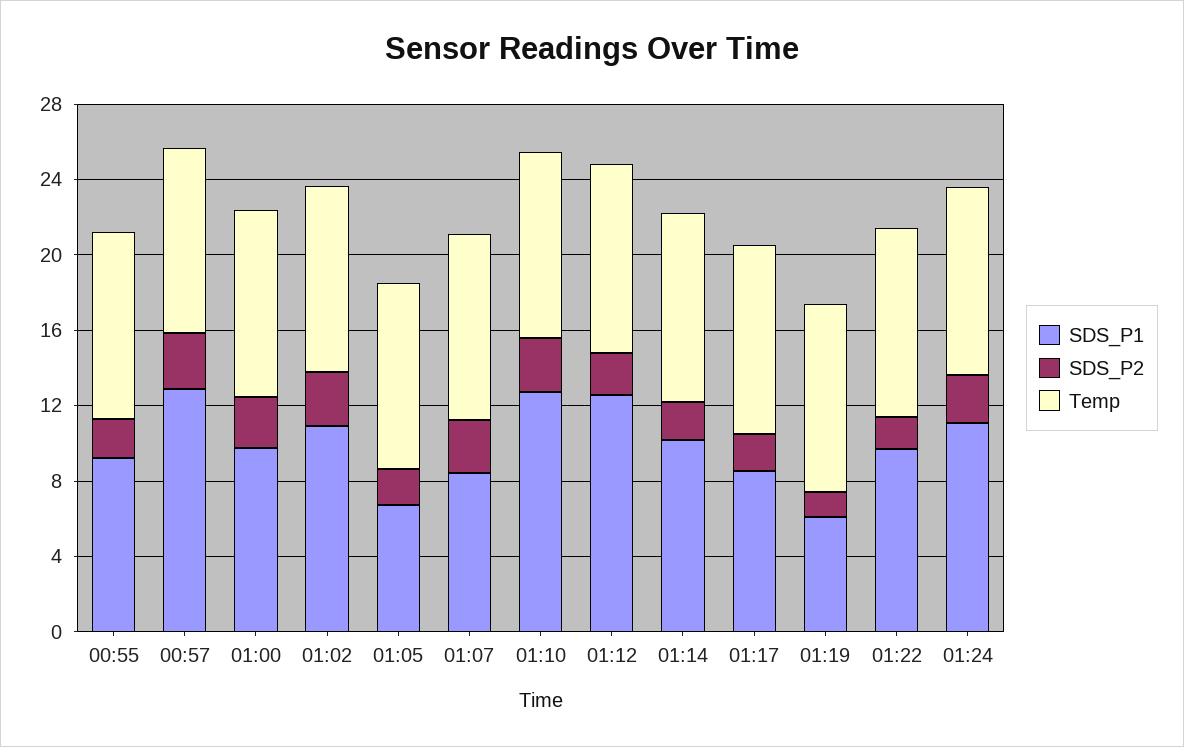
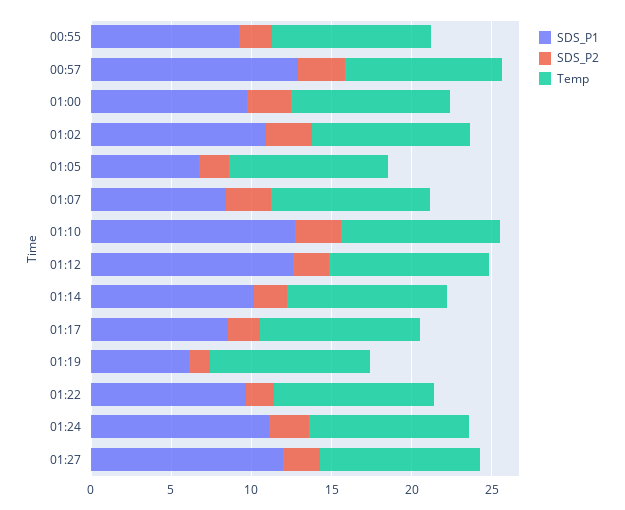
SDS_P1, 01:27: none -> 12
SDS_P2, 01:27: none -> 2
Temp, 01:27: none -> 10

